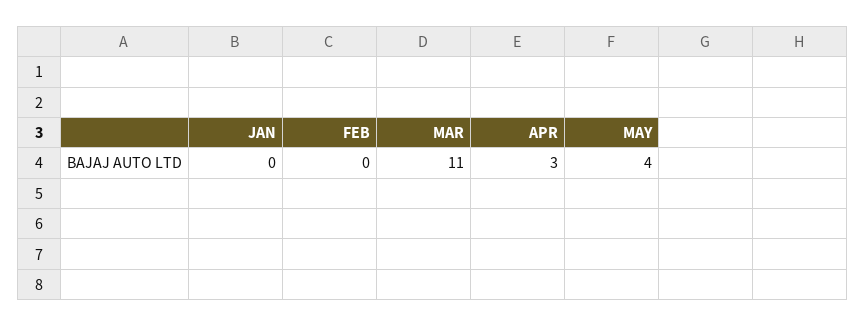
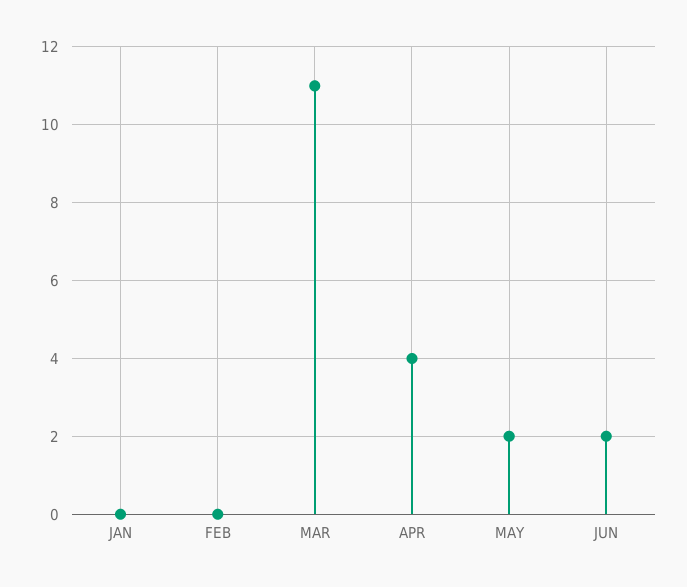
APR: 3 -> 4
MAY: 4 -> 2
JUN: none -> 2

